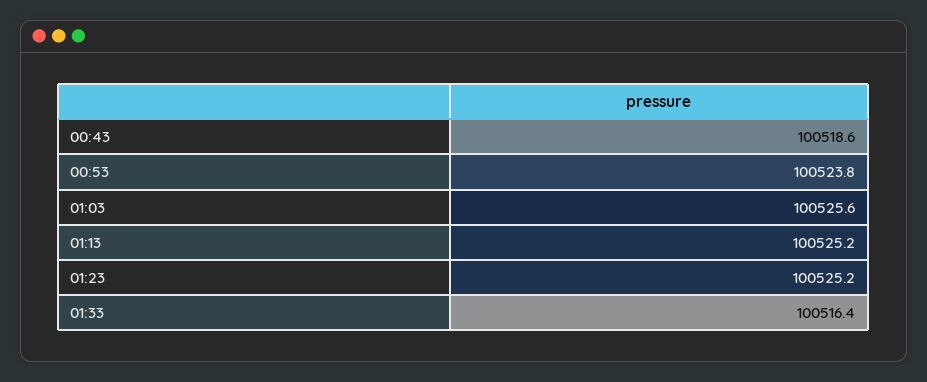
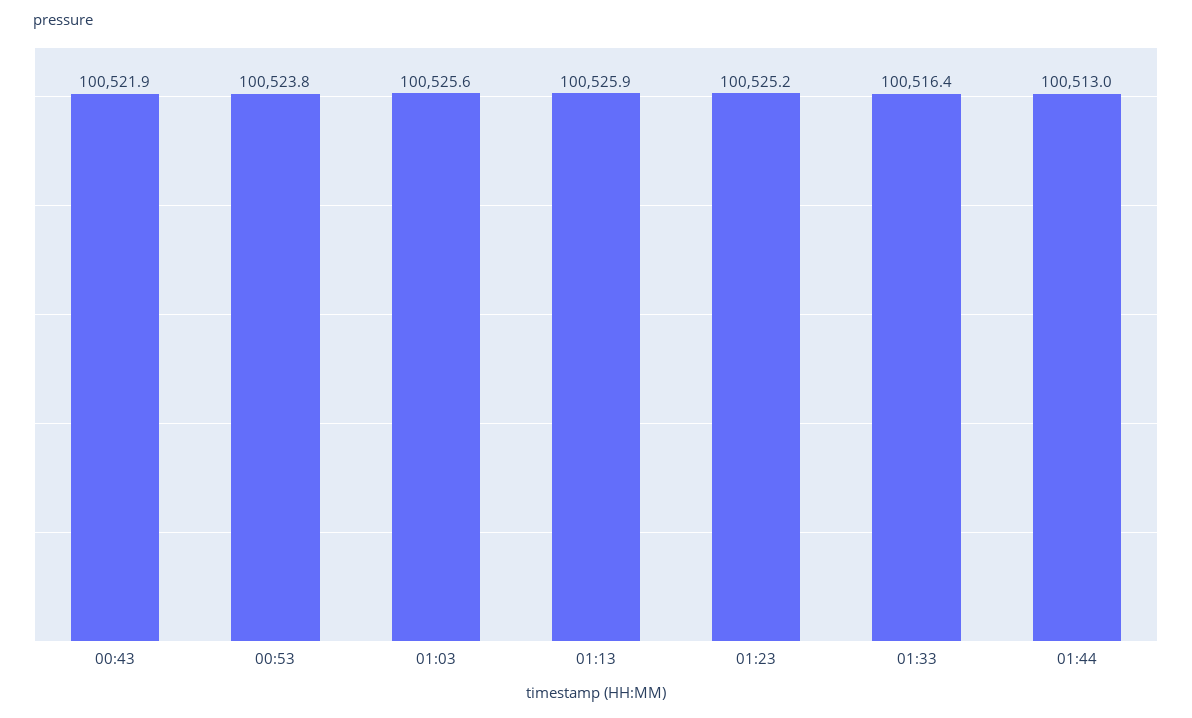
00:43: 100518.6 -> 100521.9
01:13: 100525.2 -> 100525.9
01:44: none -> 100513

